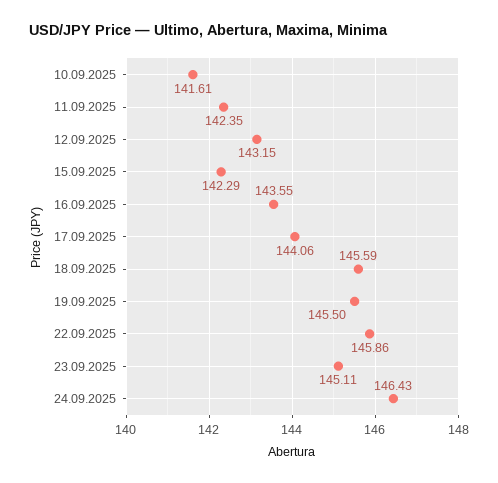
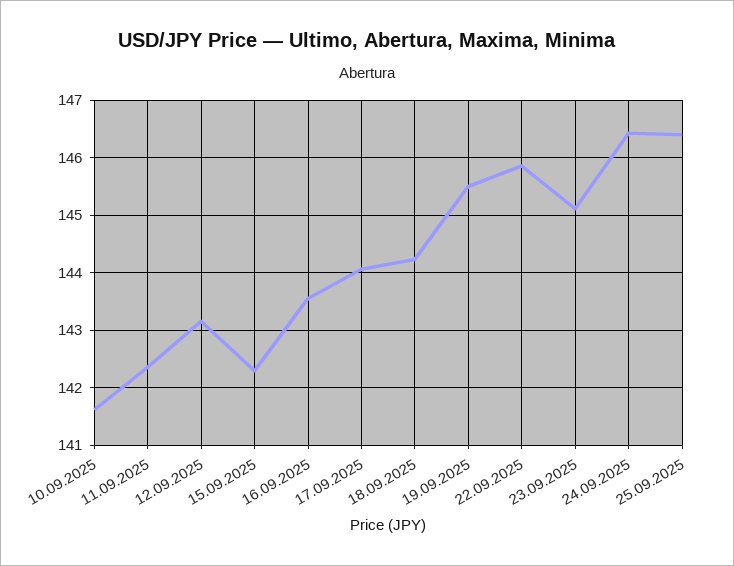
18.09.2025: 145.59 -> 144.2
25.09.2025: none -> 146.4

